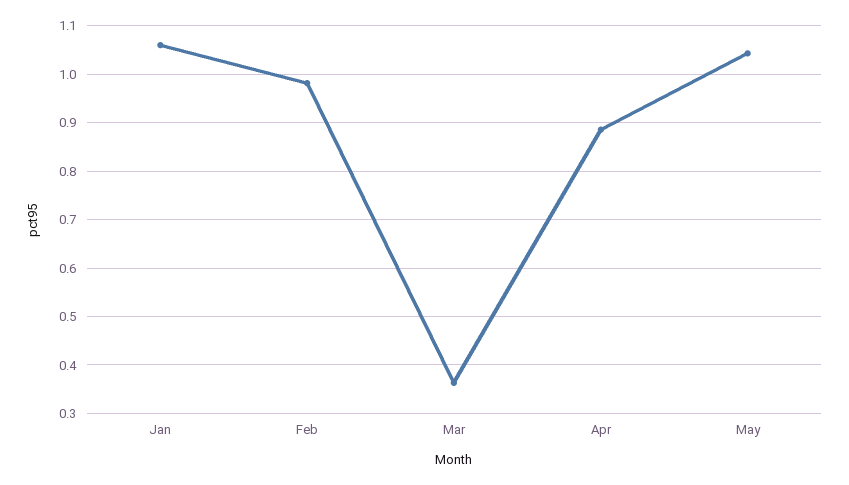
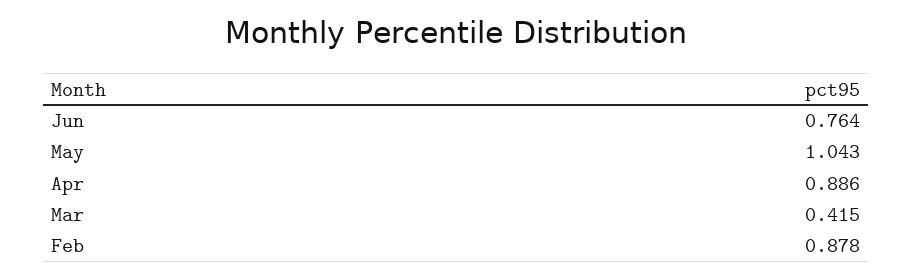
Jan: 1.06 -> none
Feb: 0.98 -> 0.878
Mar: 0.36 -> 0.415
Jun: none -> 0.764

